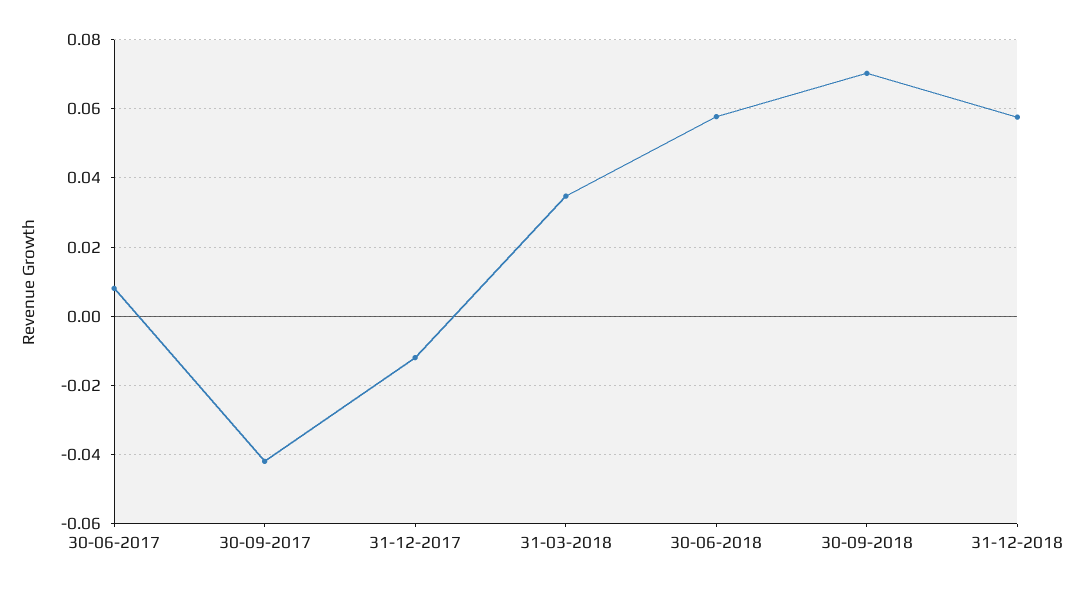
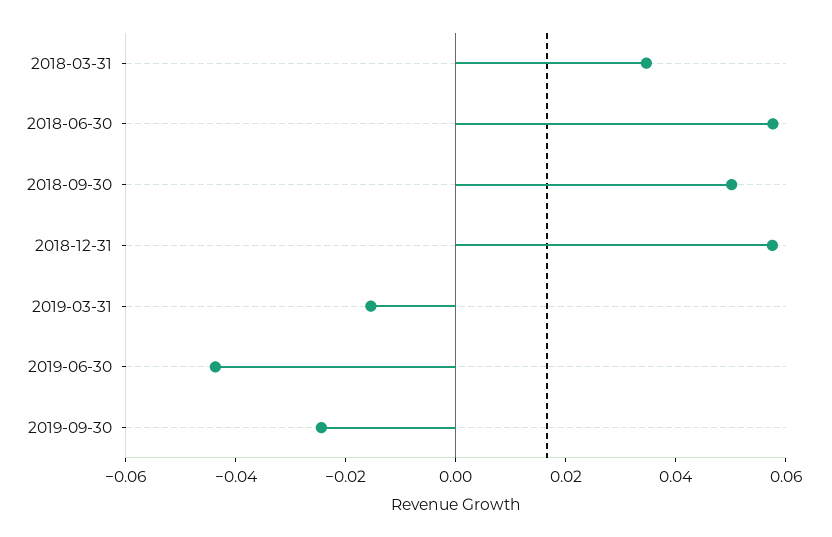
30-06-2017: 0.008 -> none
30-09-2017: -0.042 -> none
31-12-2017: -0.012 -> none
30-09-2018: 0.07 -> 0.05
2019-03-31: none -> -0.015
2019-06-30: none -> -0.045
2019-09-30: none -> -0.025

